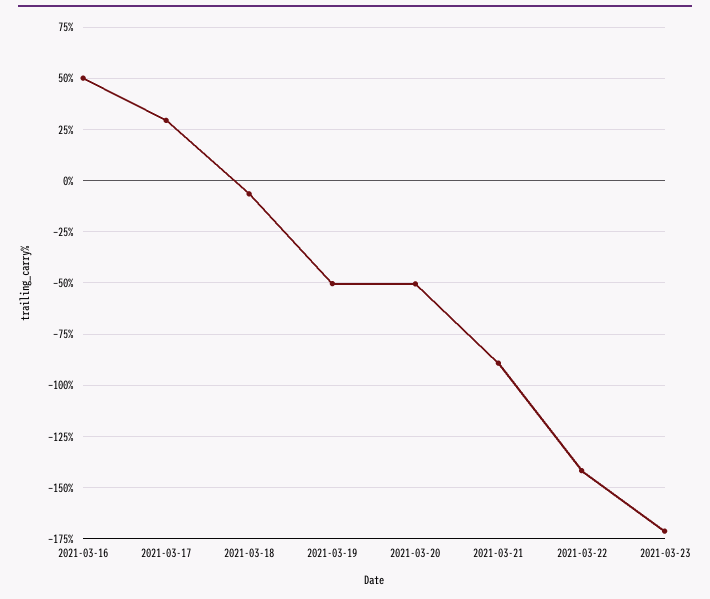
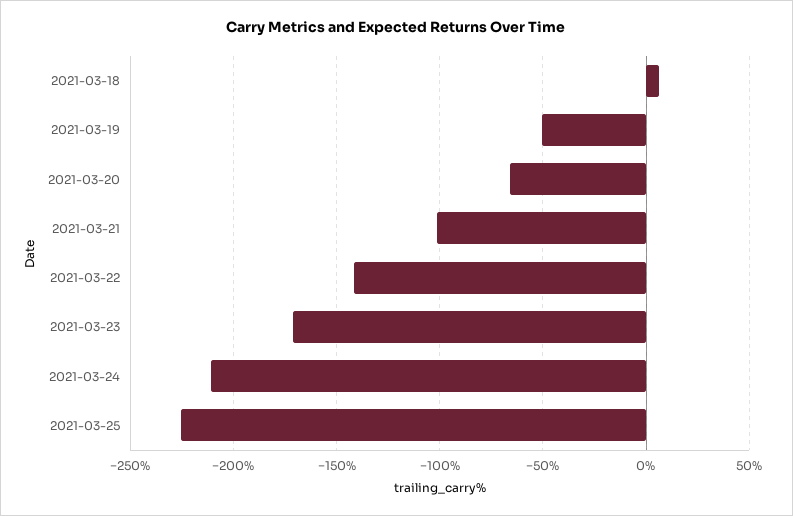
2021-03-16: 50 -> none
2021-03-17: 30 -> none
2021-03-18: -5 -> 5
2021-03-20: -50 -> -65
2021-03-21: -90 -> -100
2021-03-24: none -> -210
2021-03-25: none -> -225

